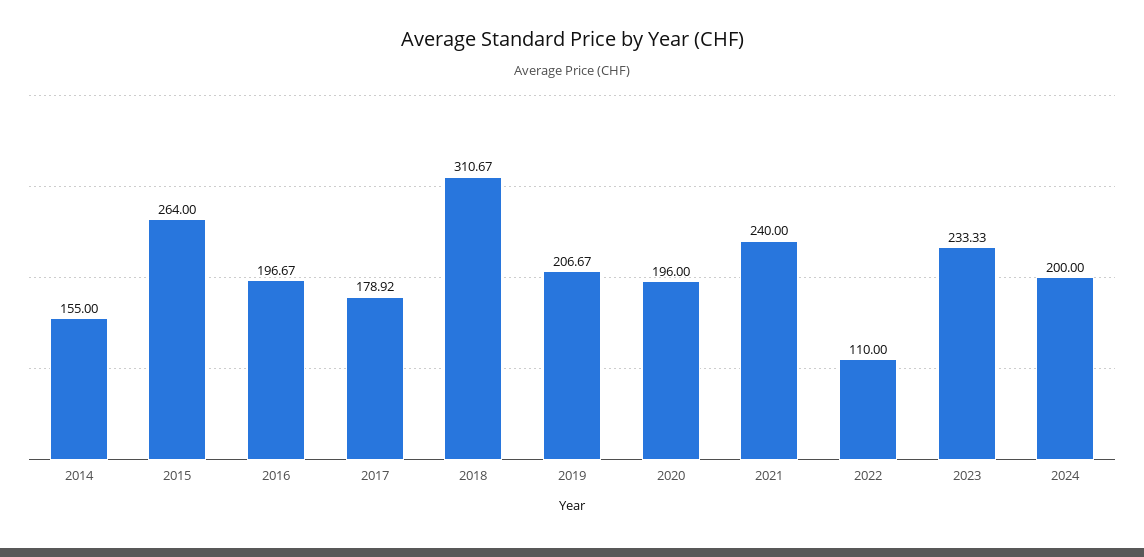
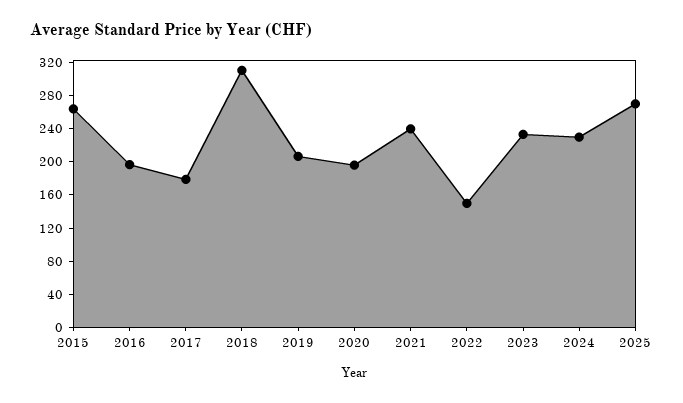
2014: 155 -> none
2022: 110 -> 150
2024: 200 -> 230
2025: none -> 270

